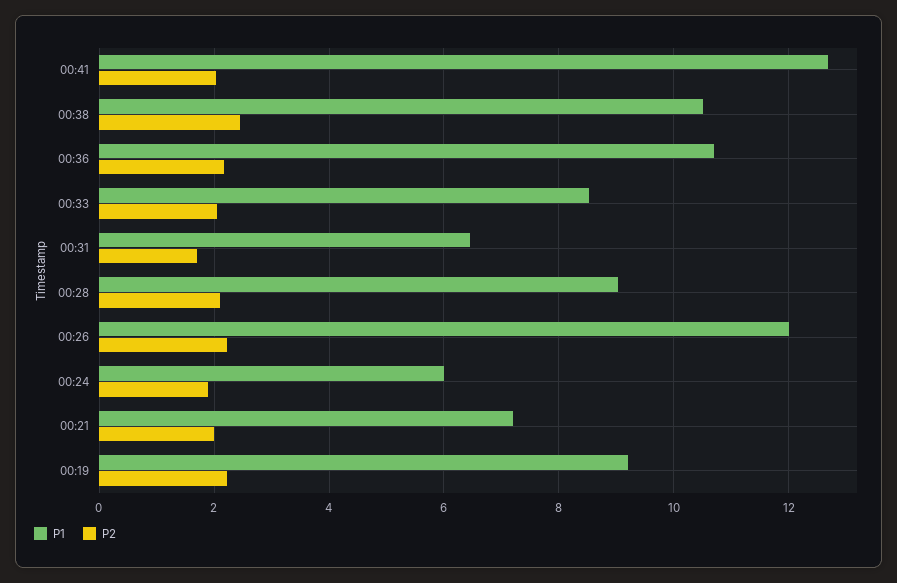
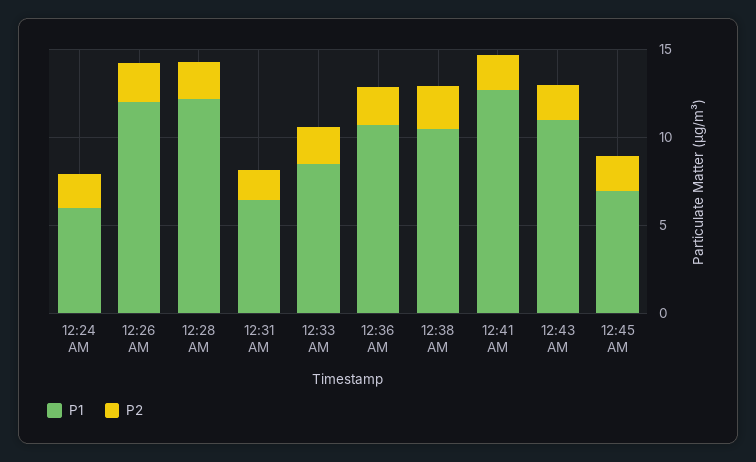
P1, 00:28: 9 -> 12
P1, 00:21: 7.2 -> none
P2, 00:21: 2 -> none
P1, 00:19: 9.2 -> none
P2, 00:19: 2.2 -> none
P1, 12:43 AM: none -> 11
P2, 12:43 AM: none -> 2
P1, 12:45 AM: none -> 7
P2, 12:45 AM: none -> 2

